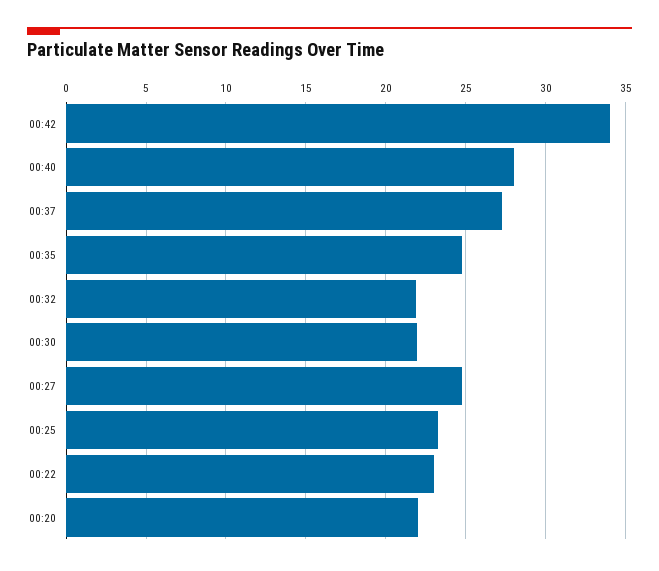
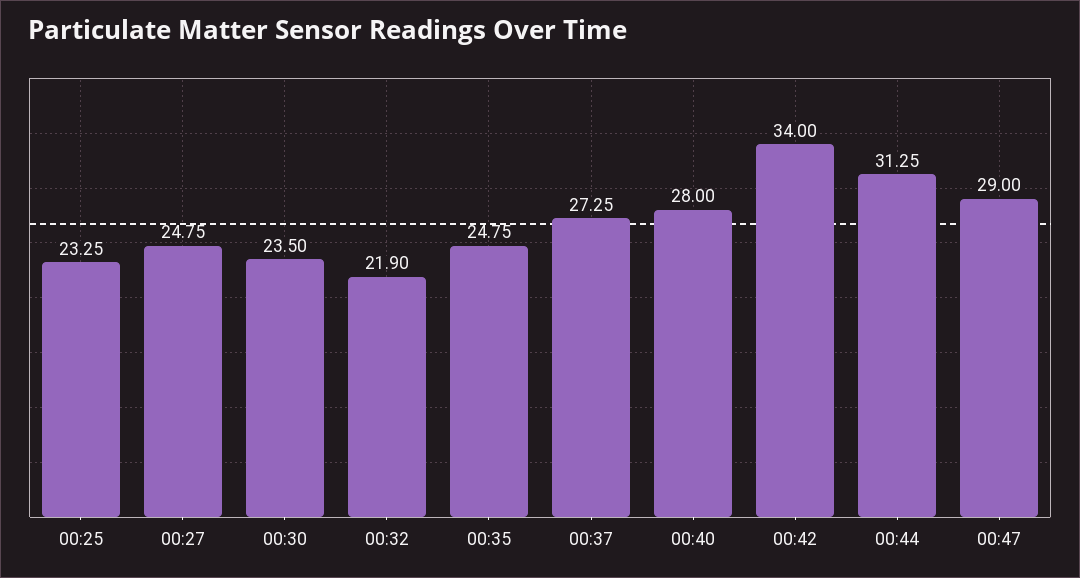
00:30: 22 -> 23.5
00:22: 23 -> none
00:20: 22 -> none
00:44: none -> 31.25
00:47: none -> 29

